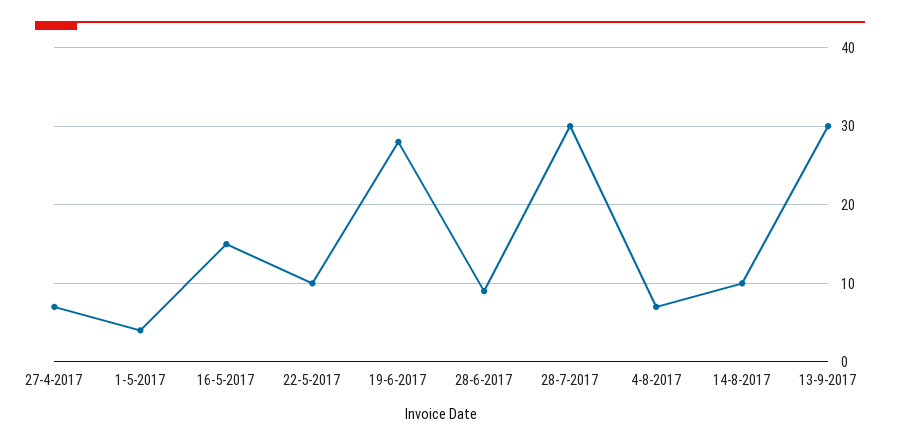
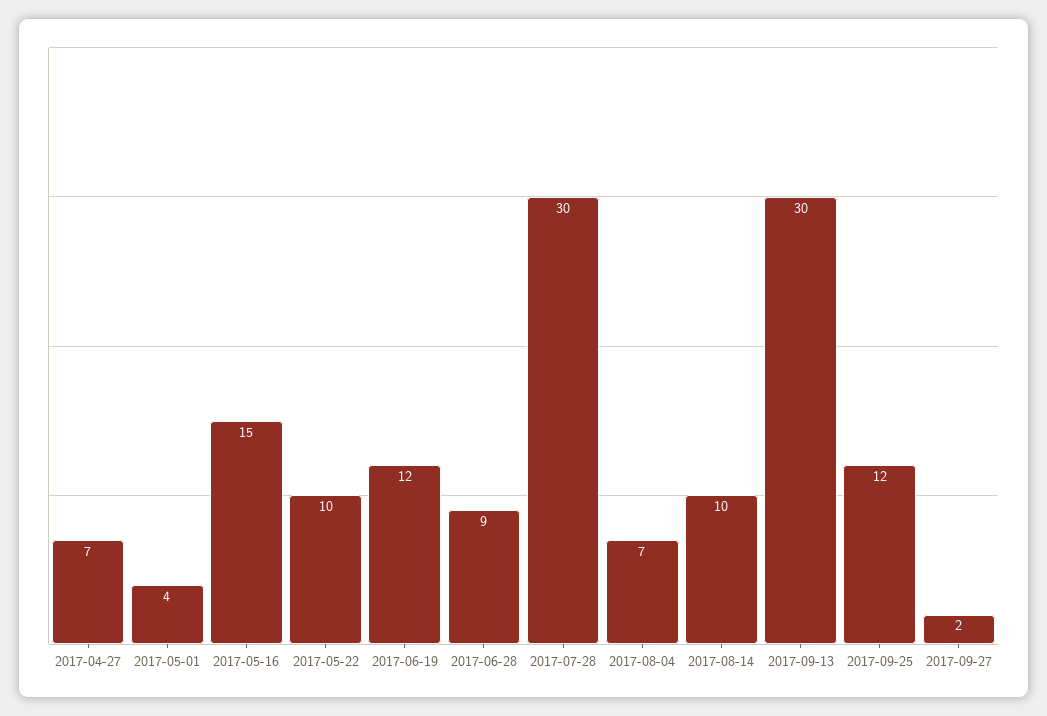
19-6-2017: 28 -> 12
2017-09-25: none -> 12
2017-09-27: none -> 2

